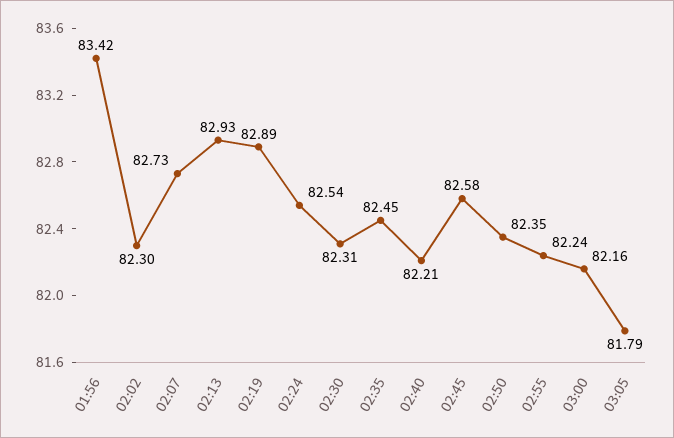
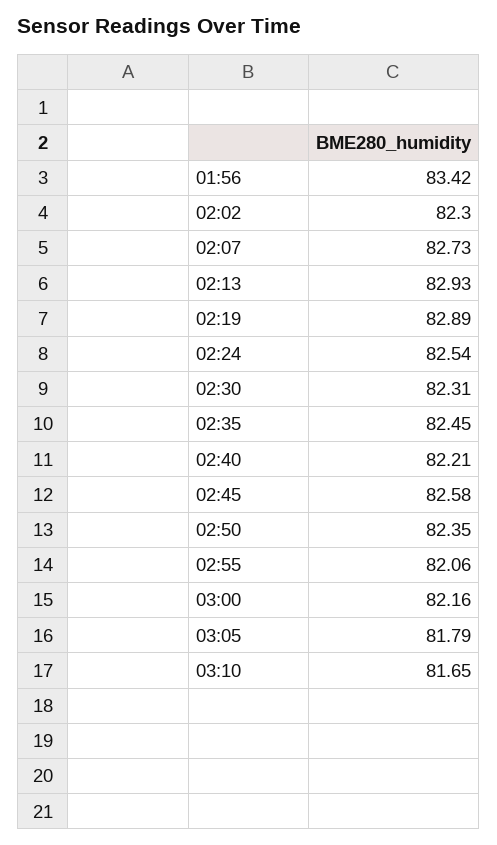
02:55: 82.24 -> 82.06
03:10: none -> 81.65

